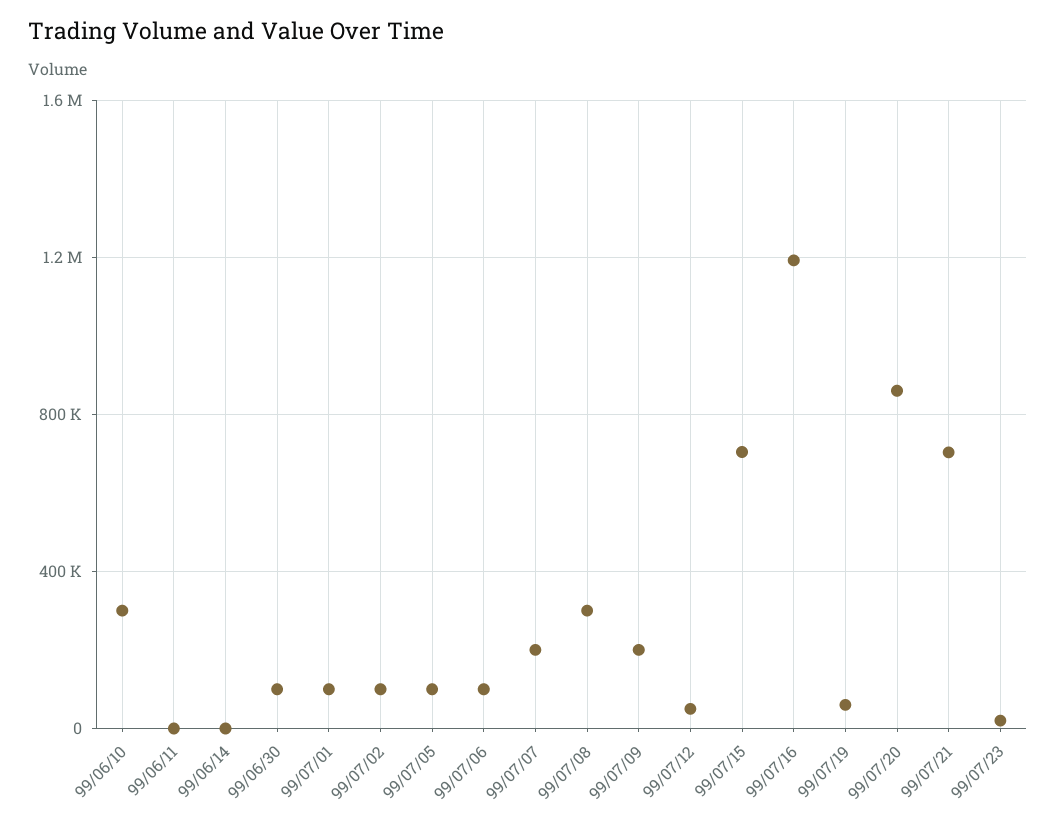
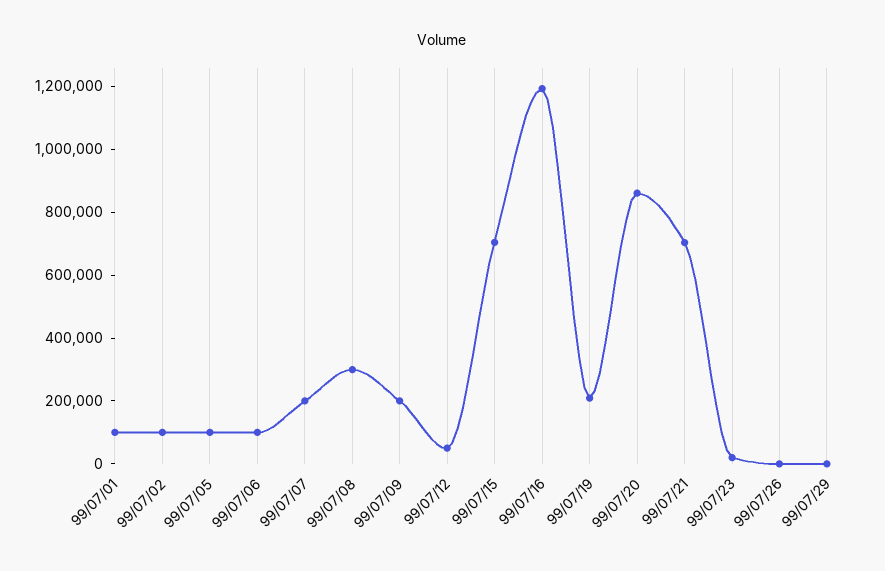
99/06/10: 300000 -> none
99/06/11: 0 -> none
99/06/14: 0 -> none
99/06/30: 100000 -> none
99/07/19: 50000 -> 200000
99/07/26: none -> 0
99/07/29: none -> 0

